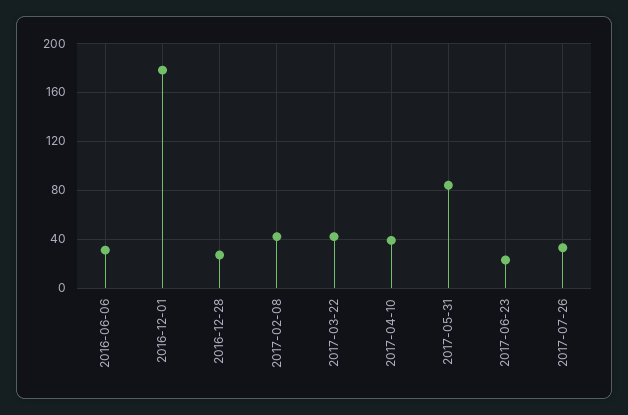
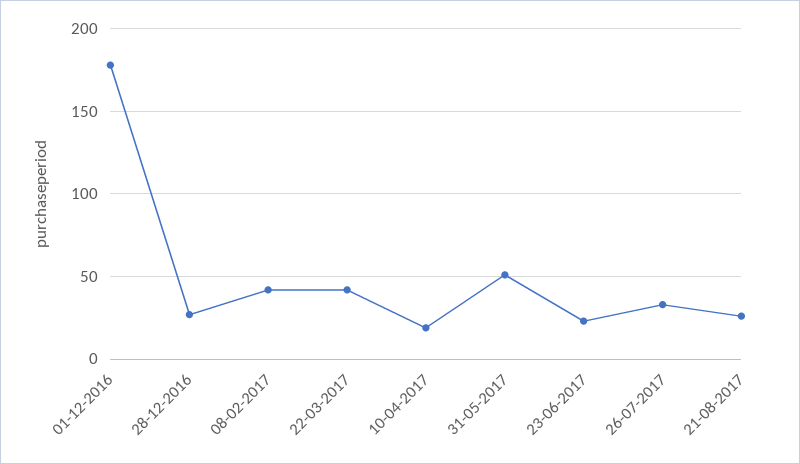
2016-06-06: 30 -> none
2017-04-10: 40 -> 20
2017-05-31: 85 -> 50
21-08-2017: none -> 25

